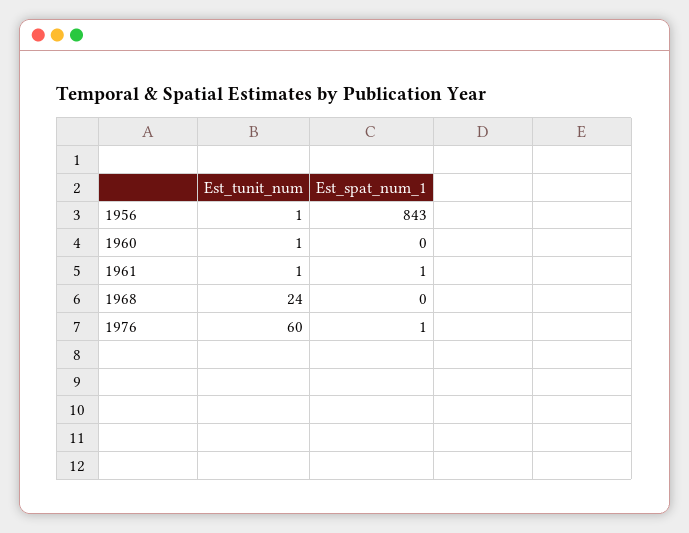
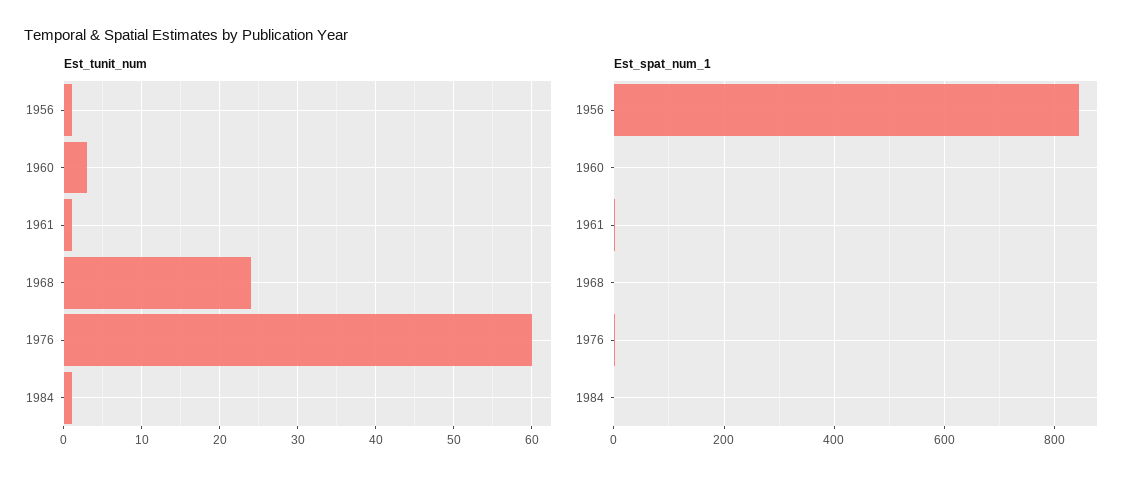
Est_tunit_num, 1960: 1 -> 3
Est_tunit_num, 1984: none -> 1
Est_spat_num_1, 1984: none -> 0

